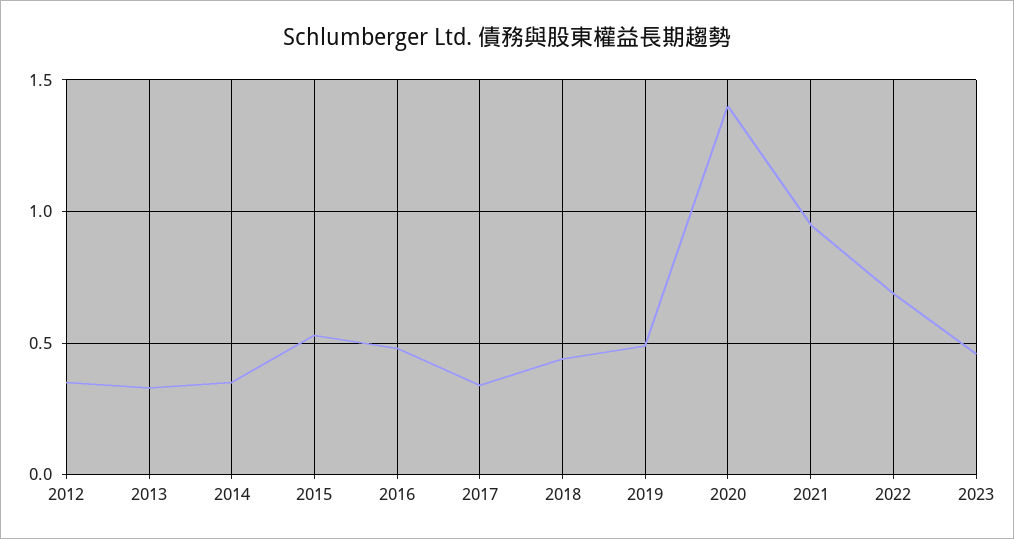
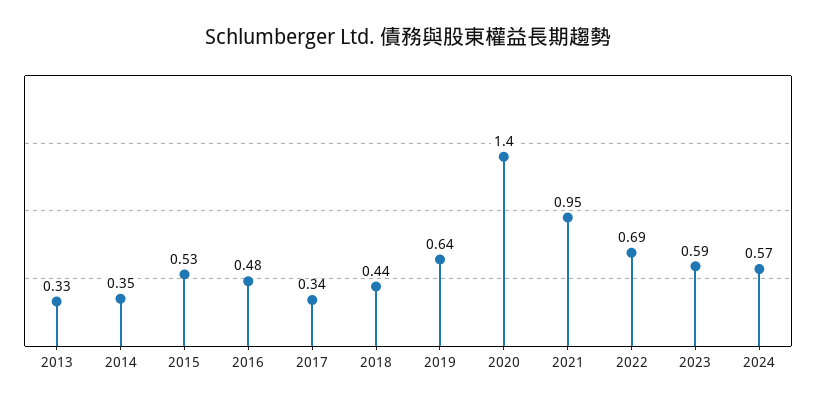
2012: 0.35 -> none
2019: 0.5 -> 0.64
2023: 0.45 -> 0.59
2024: none -> 0.57

